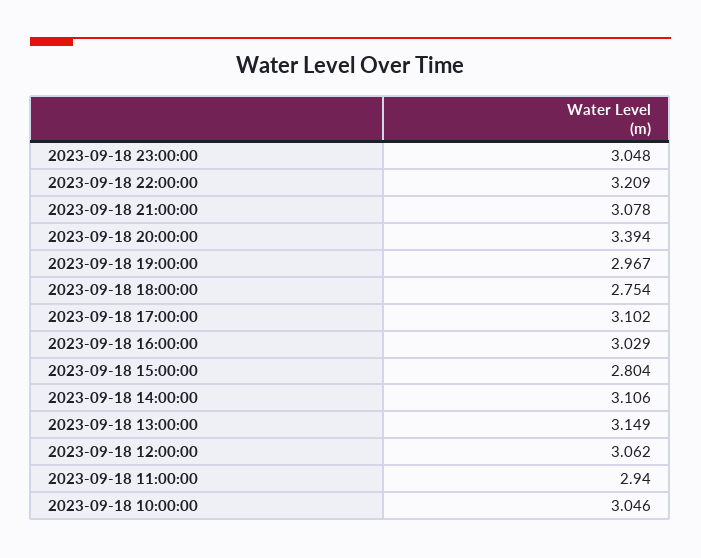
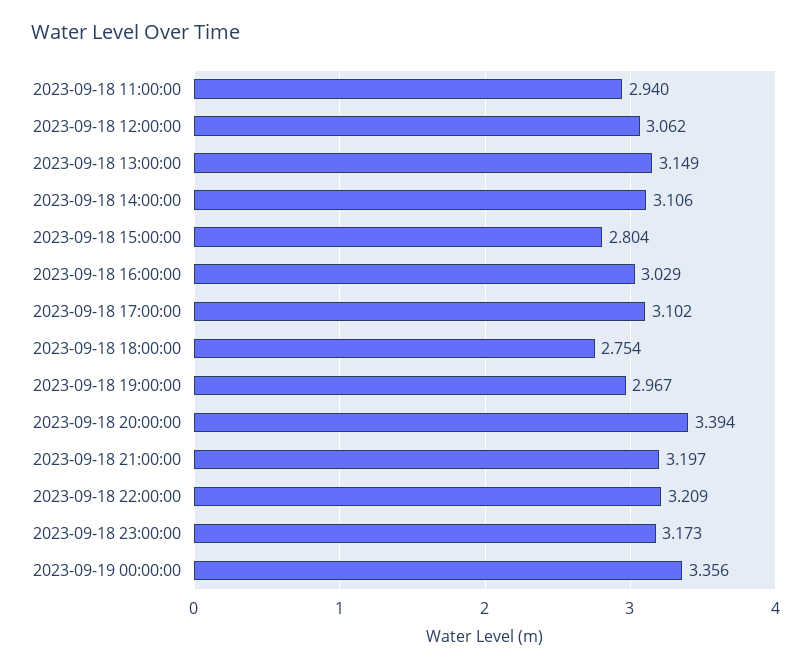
2023-09-18 23:00:00: 3.048 -> 3.173
2023-09-18 21:00:00: 3.078 -> 3.197
2023-09-18 10:00:00: 3.046 -> none
2023-09-19 00:00:00: none -> 3.356

